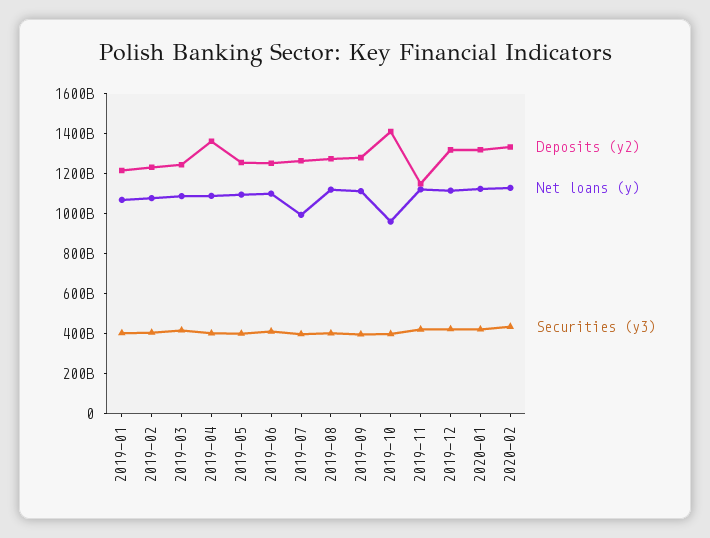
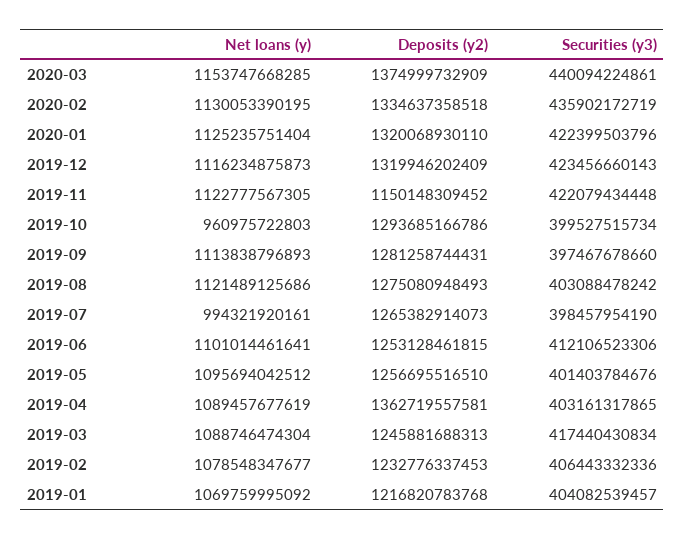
Deposits (y2), 2019-10: 1400000000000 -> 1293685166786
Net loans (y), 2020-03: none -> 1153747668285
Deposits (y2), 2020-03: none -> 1374999732909
Securities (y3), 2020-03: none -> 440094224861

